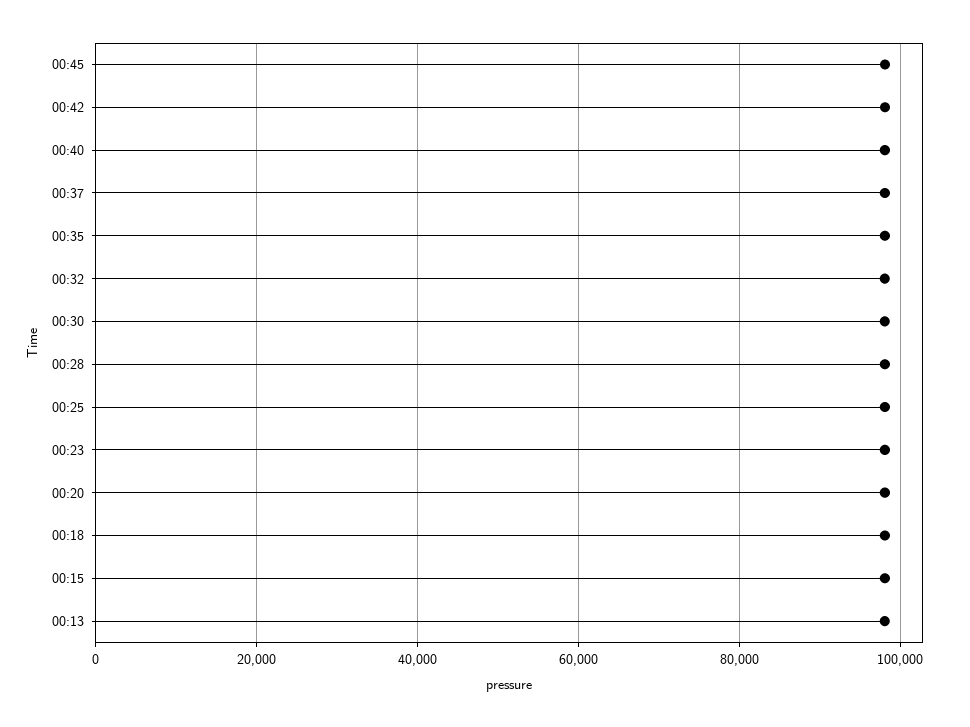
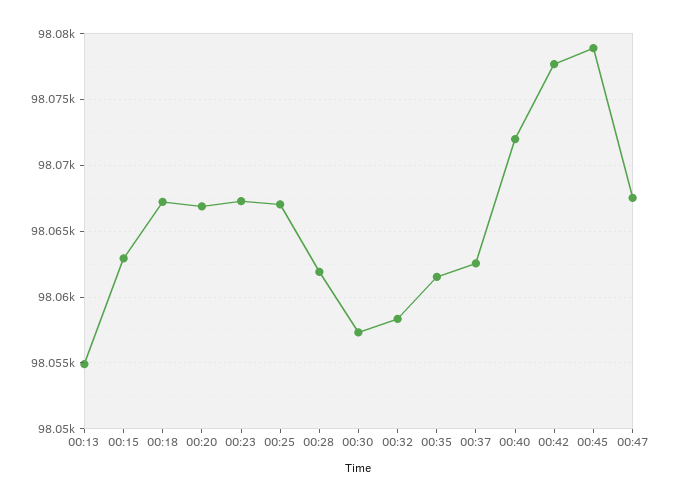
00:47: none -> 98067.5

